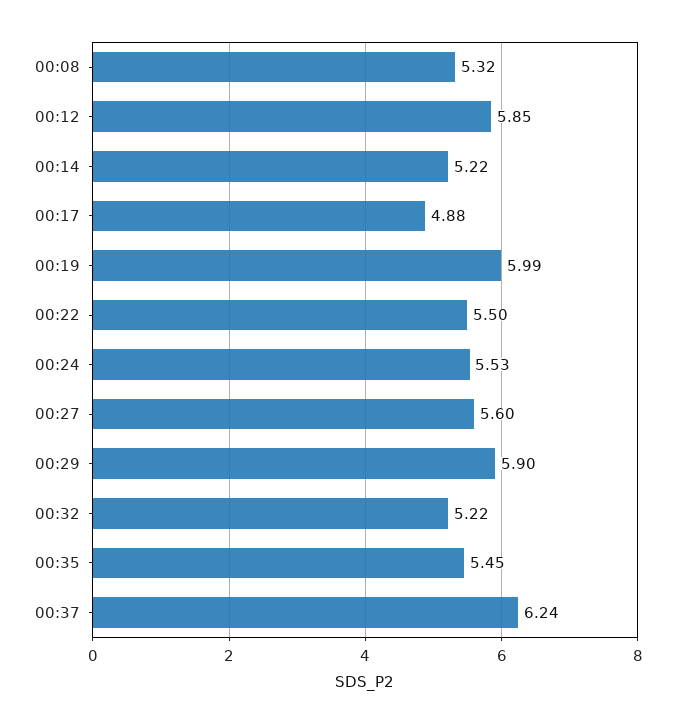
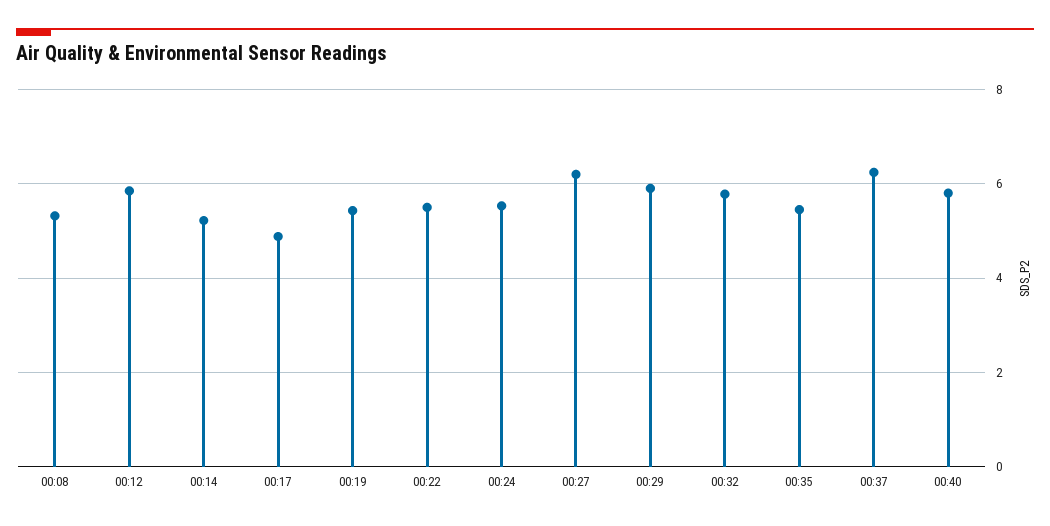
00:19: 5.99 -> 5.4
00:27: 5.6 -> 6.2
00:32: 5.22 -> 5.8
00:40: none -> 5.8

